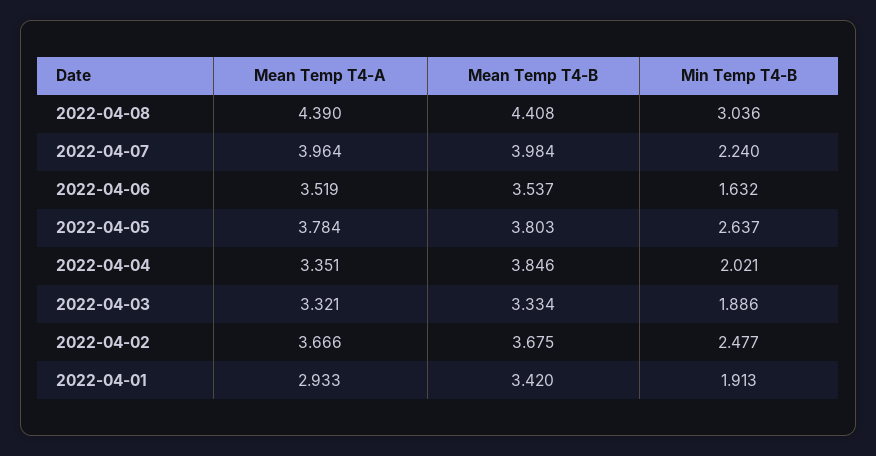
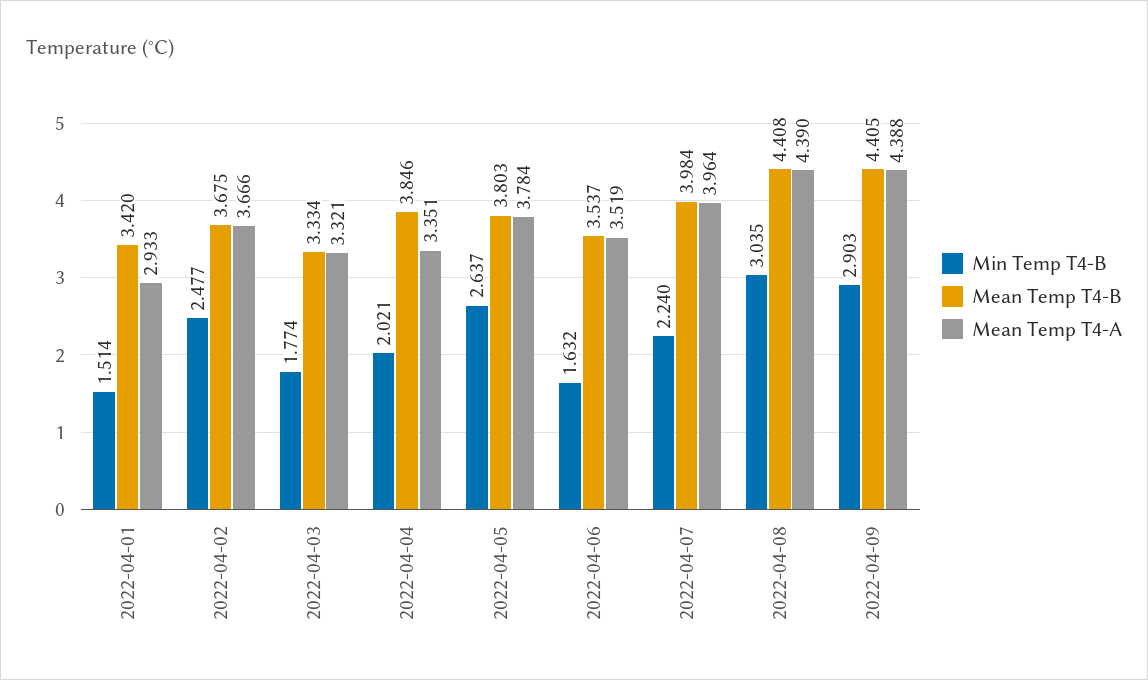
Min Temp T4-B, 2022-04-08: 3.036 -> 3.035
Min Temp T4-B, 2022-04-03: 1.886 -> 1.774
Min Temp T4-B, 2022-04-01: 1.913 -> 1.514
Min Temp T4-B, 2022-04-09: none -> 2.903
Mean Temp T4-B, 2022-04-09: none -> 4.405
Mean Temp T4-A, 2022-04-09: none -> 4.388

